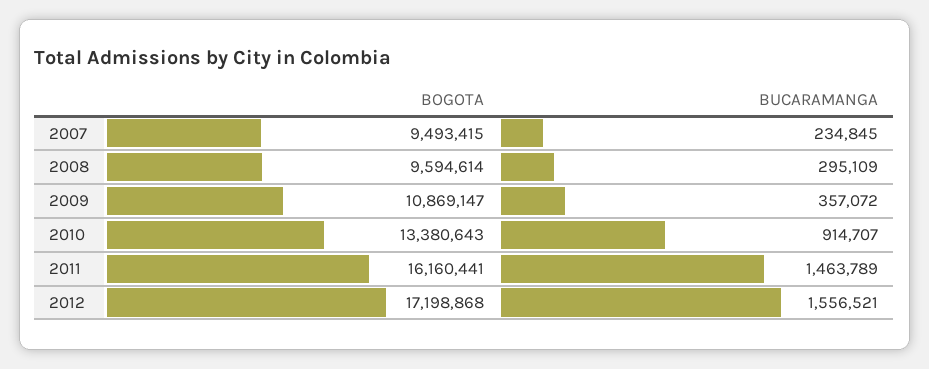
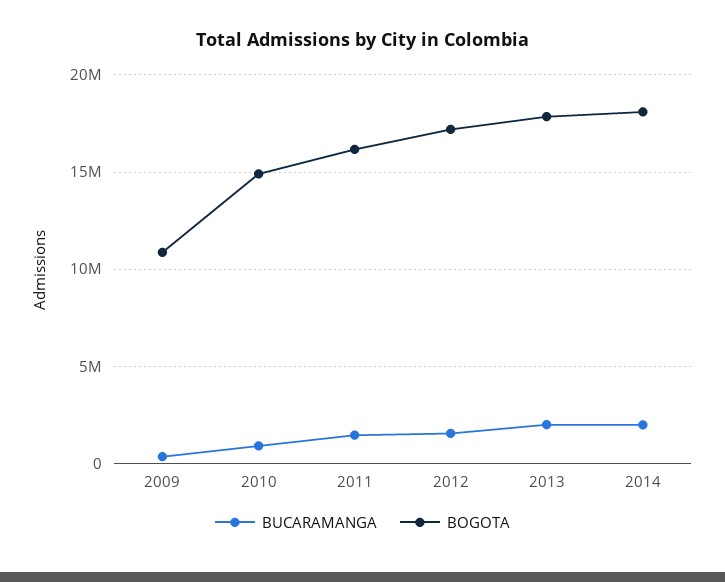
BOGOTA, 2007: 9493415 -> none
BUCARAMANGA, 2007: 234845 -> none
BOGOTA, 2008: 9594614 -> none
BUCARAMANGA, 2008: 295109 -> none
BOGOTA, 2010: 13380643 -> 15000000
BUCARAMANGA, 2013: none -> 2000000
BOGOTA, 2013: none -> 18000000
BUCARAMANGA, 2014: none -> 2000000
BOGOTA, 2014: none -> 18000000

